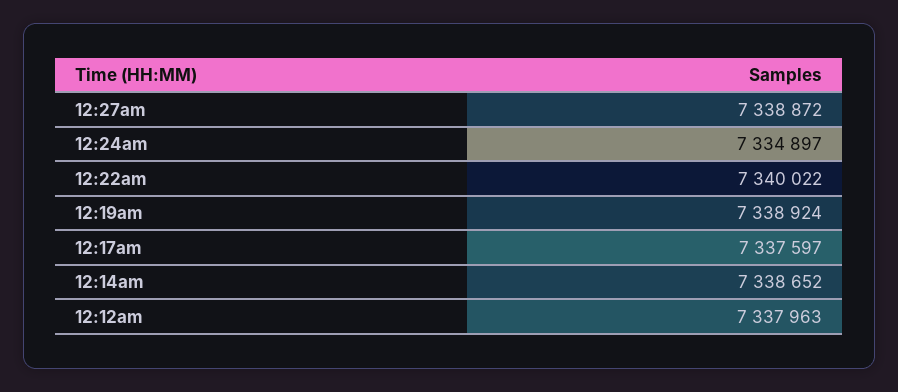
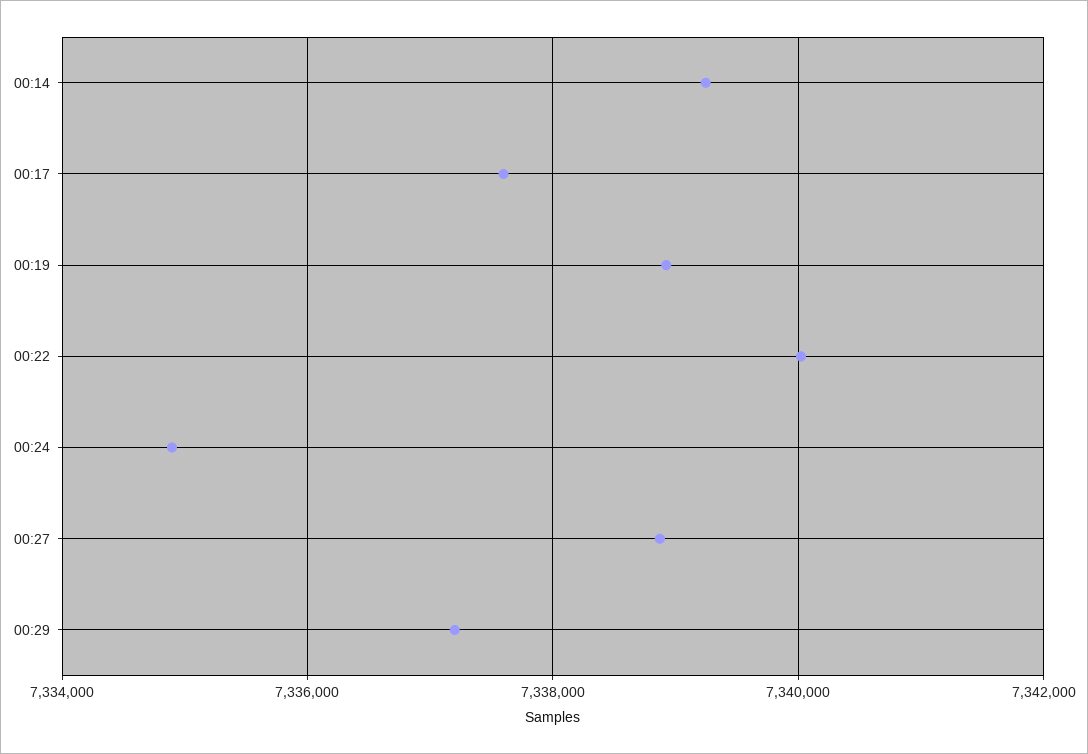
12:14am: 7338652 -> 7339200
12:12am: 7337963 -> none
00:29: none -> 7337200

